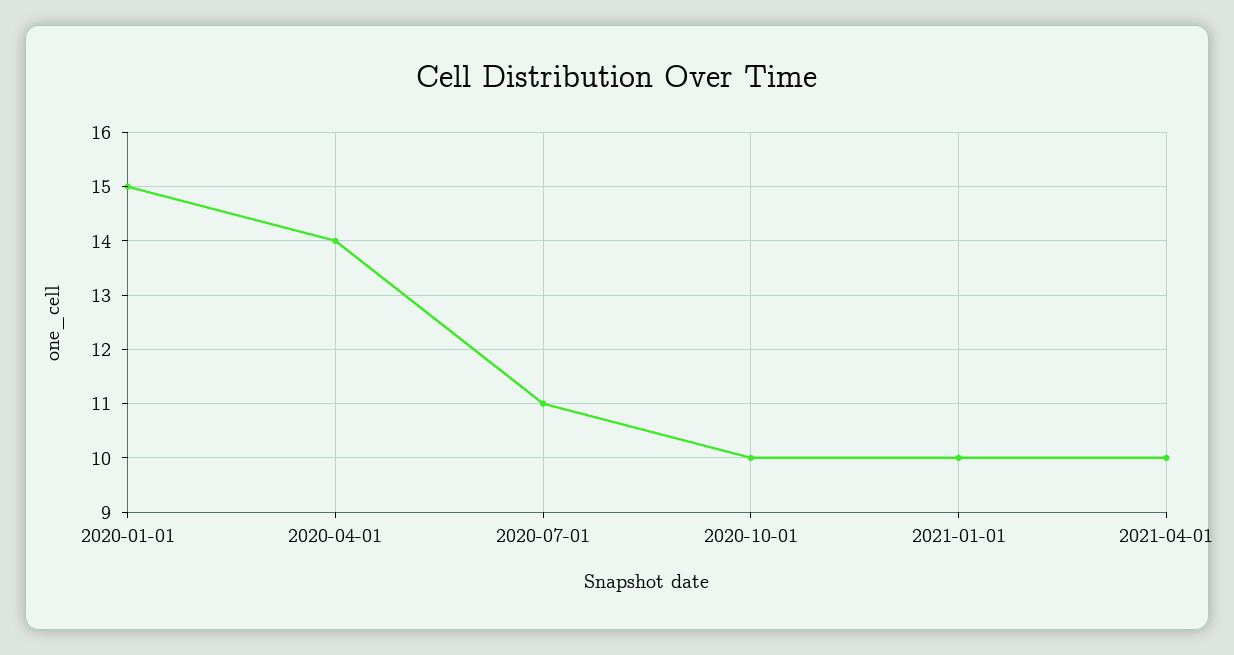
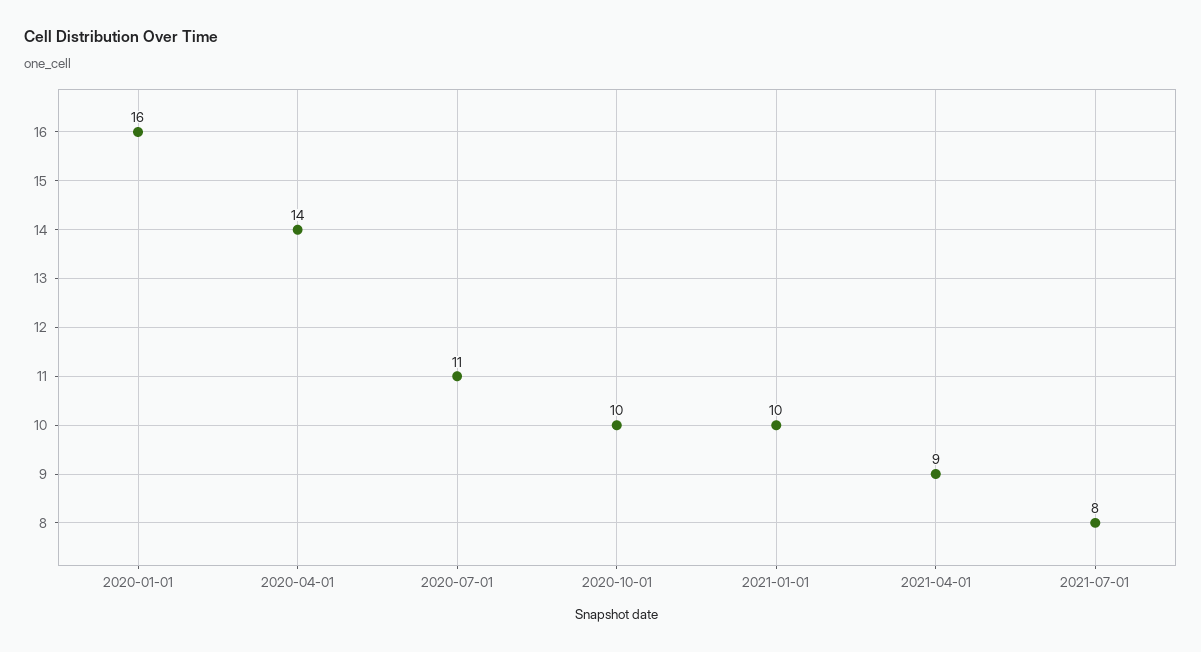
2020-01-01: 15 -> 16
2021-04-01: 10 -> 9
2021-07-01: none -> 8

